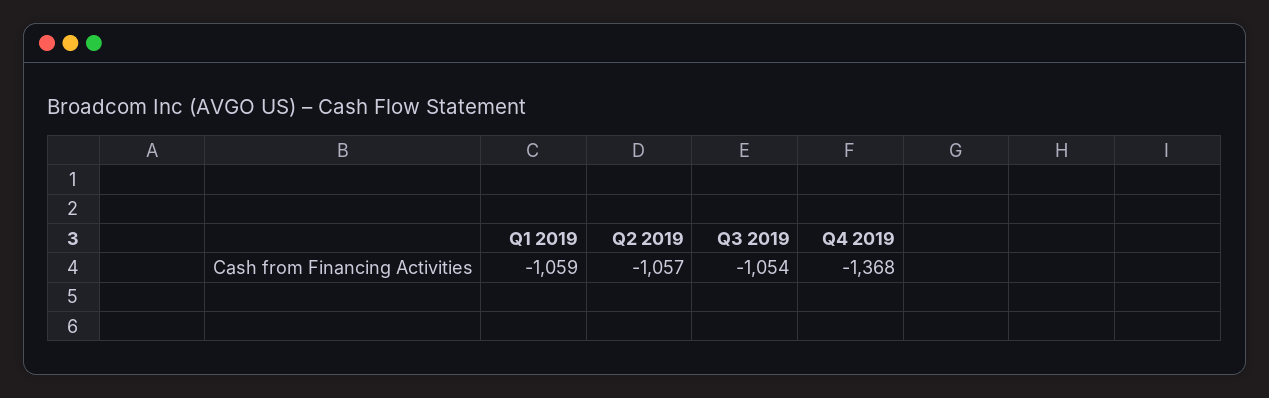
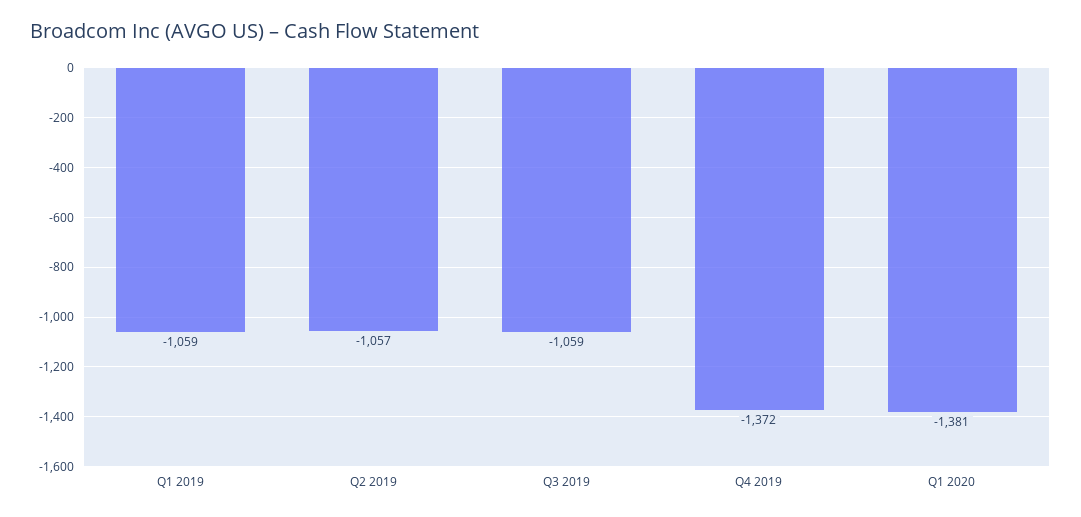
Q3 2019: -1054 -> -1059
Q4 2019: -1368 -> -1372
Q1 2020: none -> -1381

